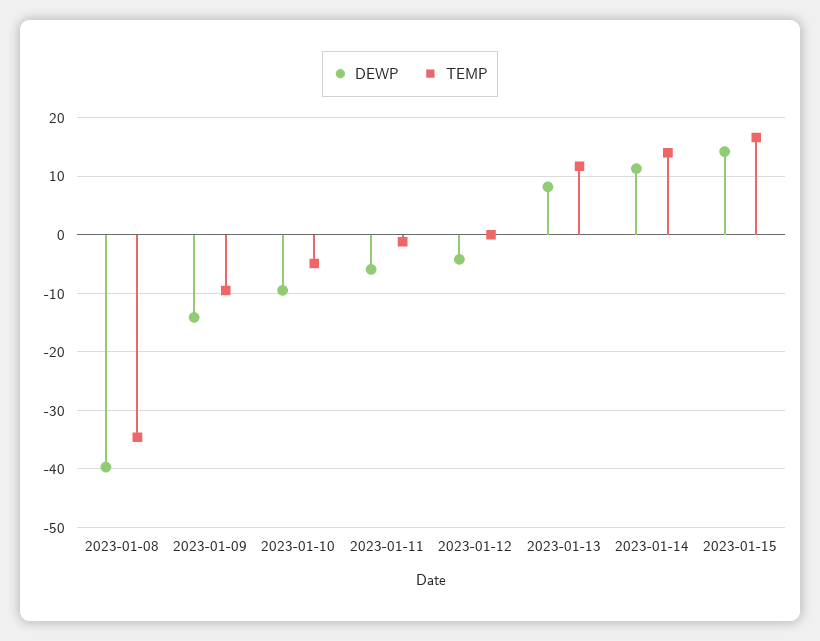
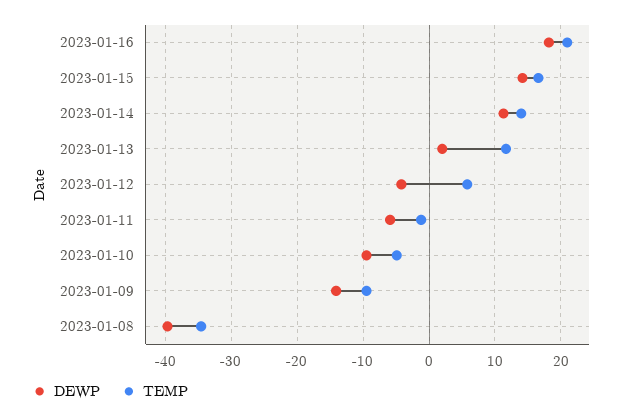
TEMP, 2023-01-12: 0 -> 6
DEWP, 2023-01-13: 8 -> 2
DEWP, 2023-01-16: none -> 18
TEMP, 2023-01-16: none -> 21

